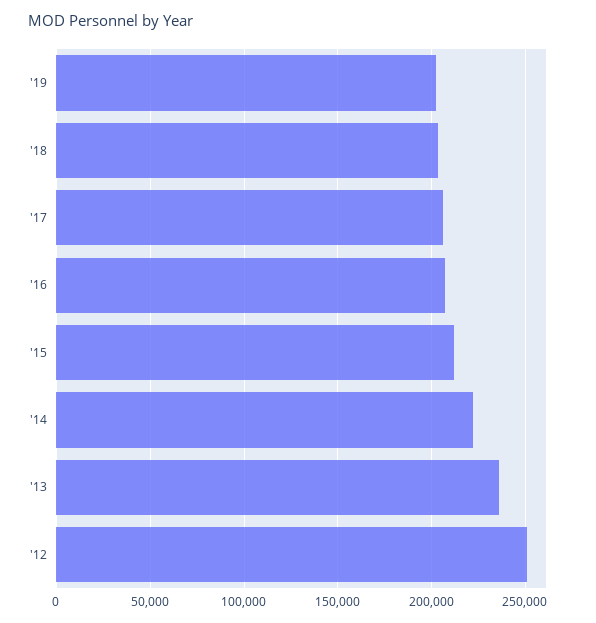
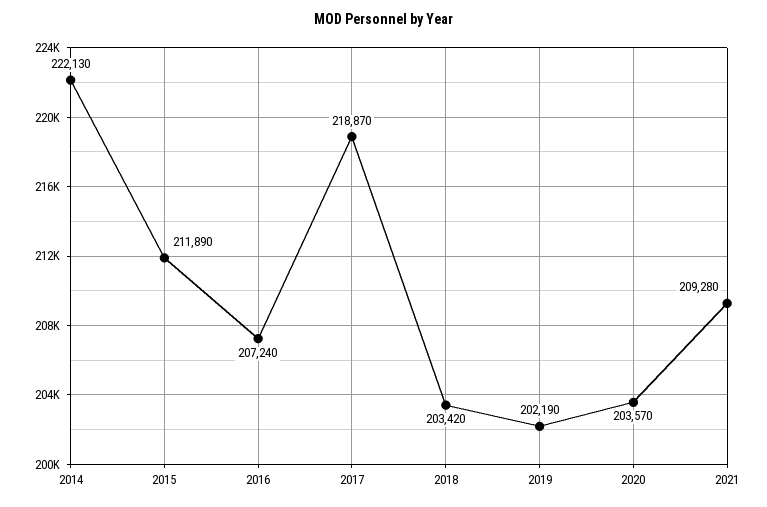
'17: 205000 -> 218870
'13: 235000 -> none
'12: 250000 -> none
2020: none -> 203570
2021: none -> 209280

